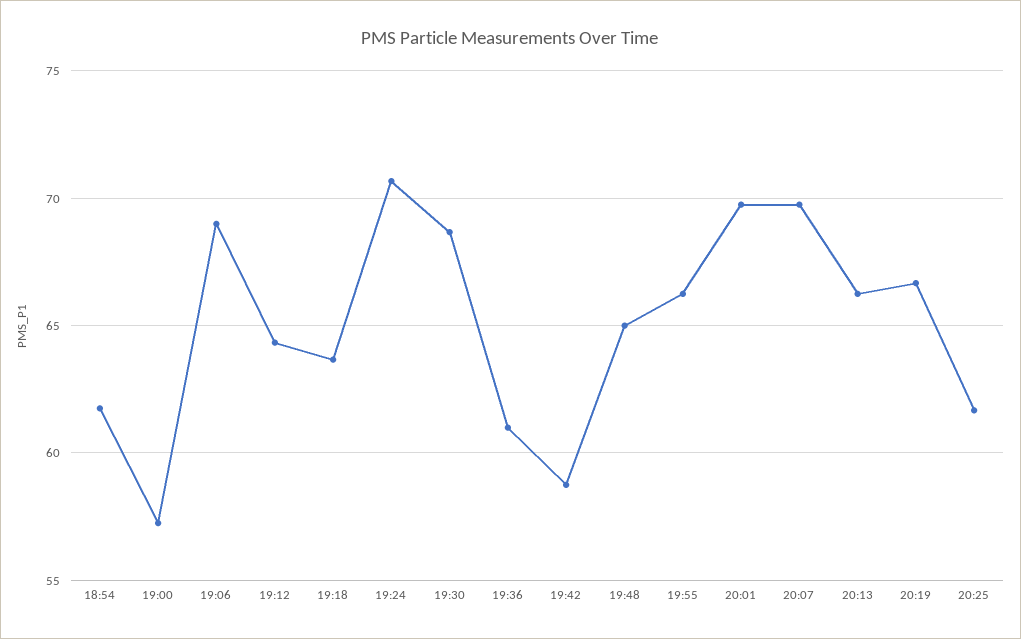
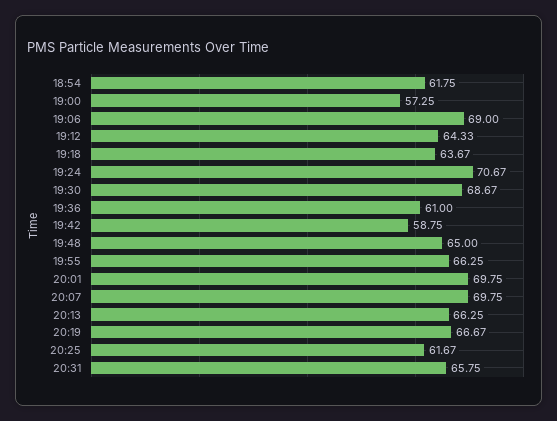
20:31: none -> 65.75

